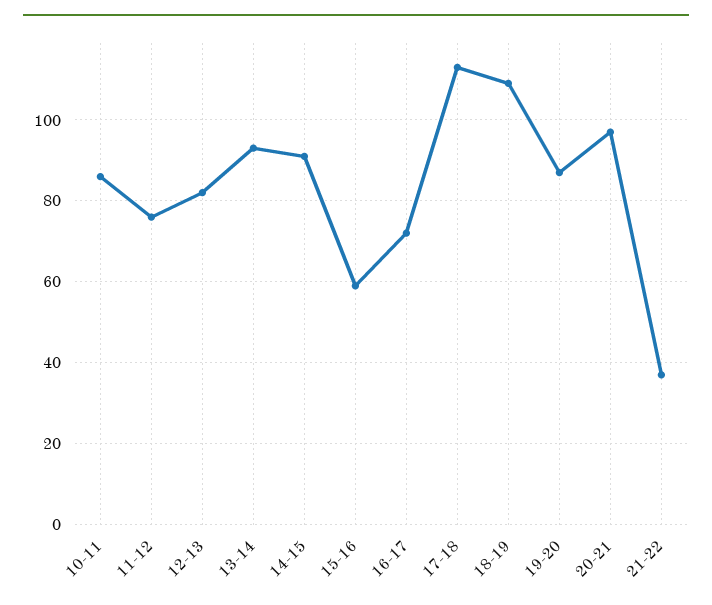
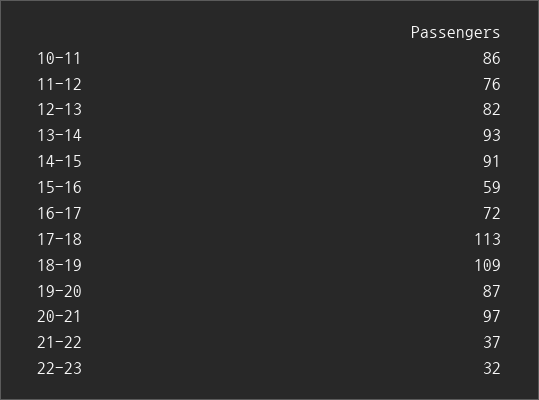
22-23: none -> 32

